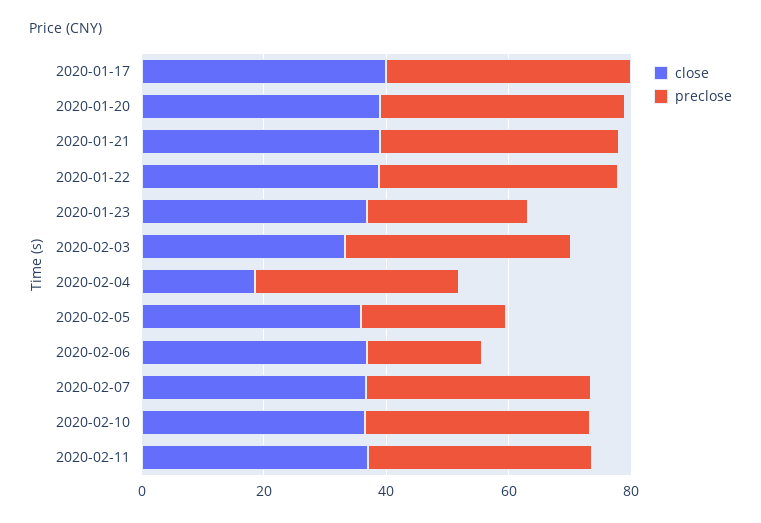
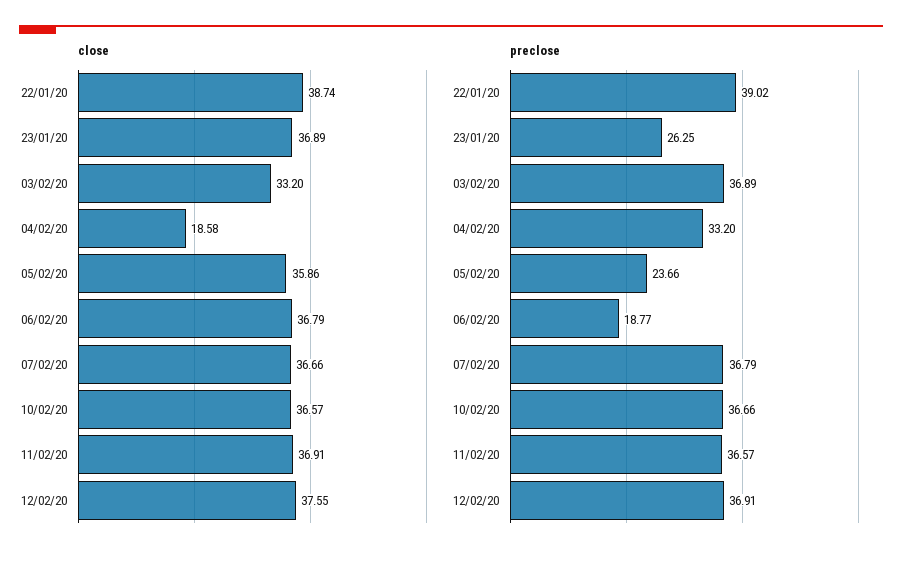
close, 2020-01-17: 40 -> none
preclose, 2020-01-17: 40 -> none
close, 2020-01-20: 40 -> none
preclose, 2020-01-20: 40 -> none
close, 2020-01-21: 40 -> none
preclose, 2020-01-21: 40 -> none
close, 12/02/20: none -> 37.55
preclose, 12/02/20: none -> 36.91

